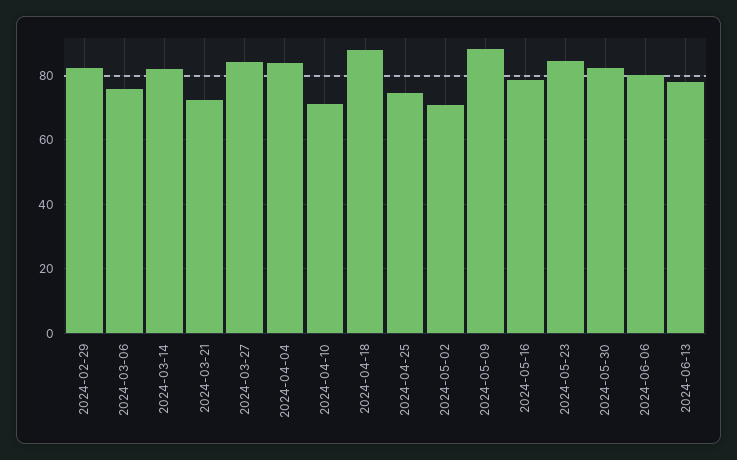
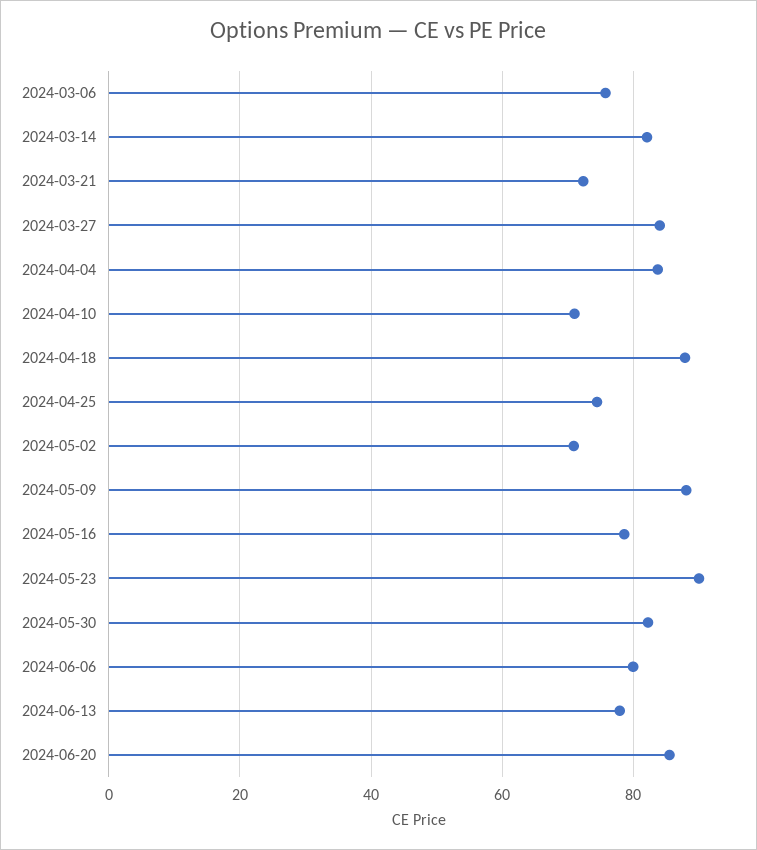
2024-02-29: 82 -> none
2024-05-23: 84 -> 90
2024-06-20: none -> 86

